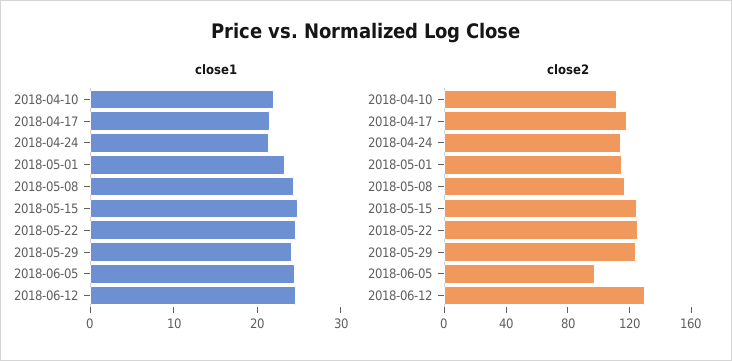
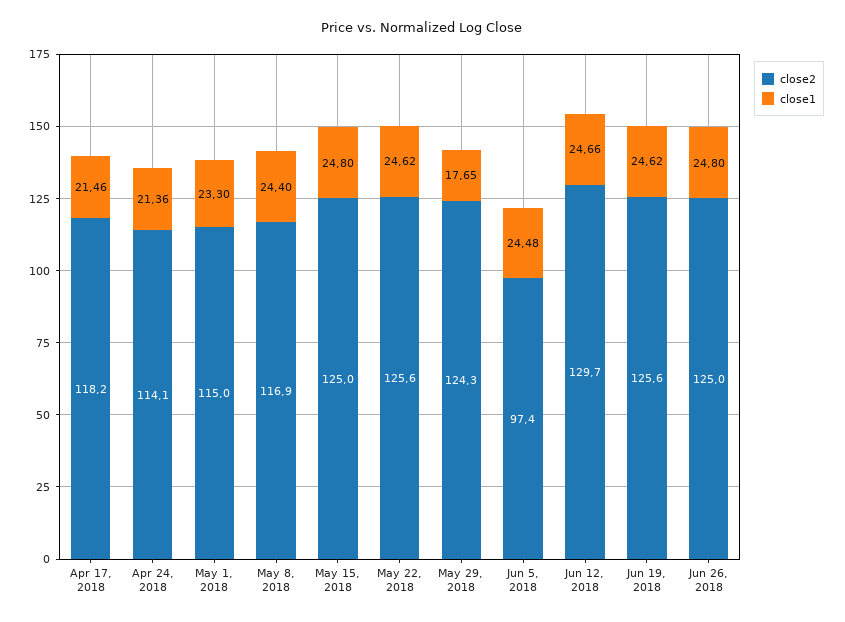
close1, 2018-04-10: 22 -> none
close1, 2018-05-29: 24 -> 17.65
close2, 2018-04-10: 110 -> none
close2, Jun 19, 2018: none -> 125.6
close1, Jun 19, 2018: none -> 24.62
close2, Jun 26, 2018: none -> 125
close1, Jun 26, 2018: none -> 24.8

